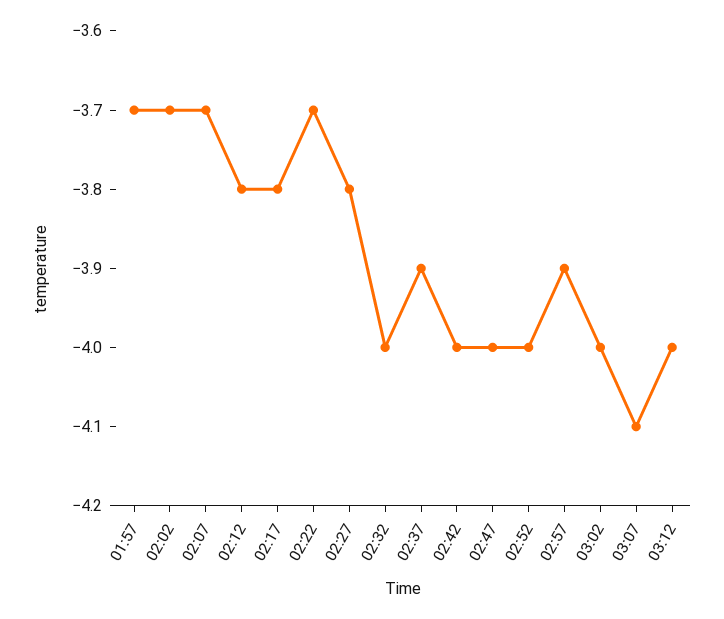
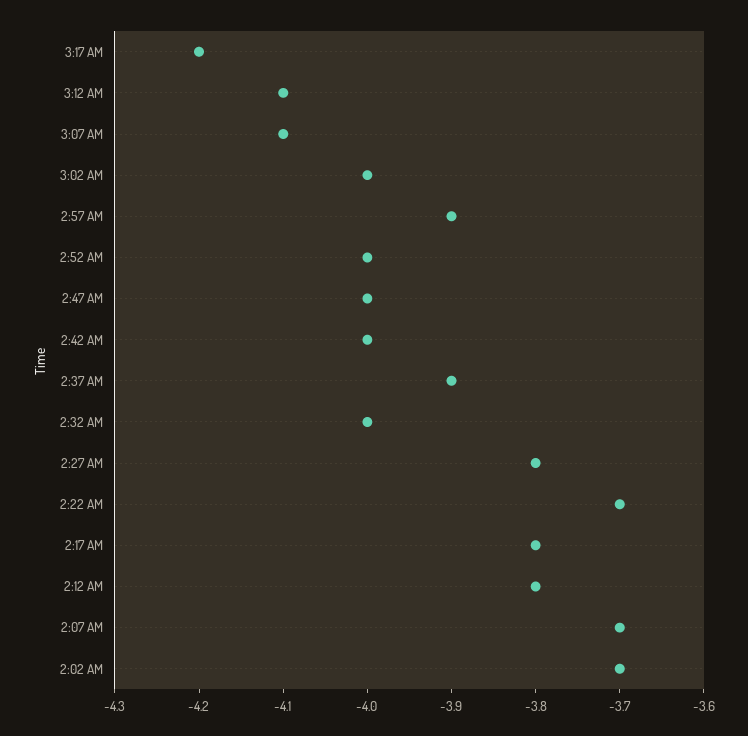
01:57: -3.7 -> none
03:12: -4 -> -4.1
3:17 AM: none -> -4.2

